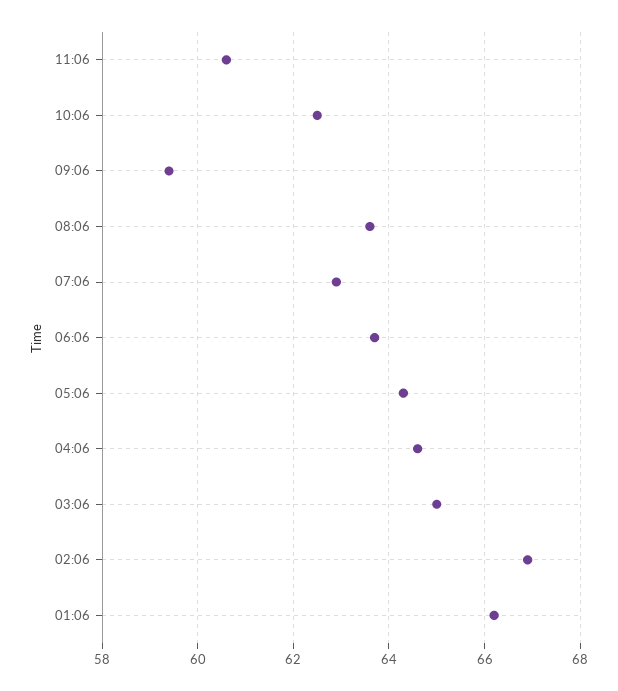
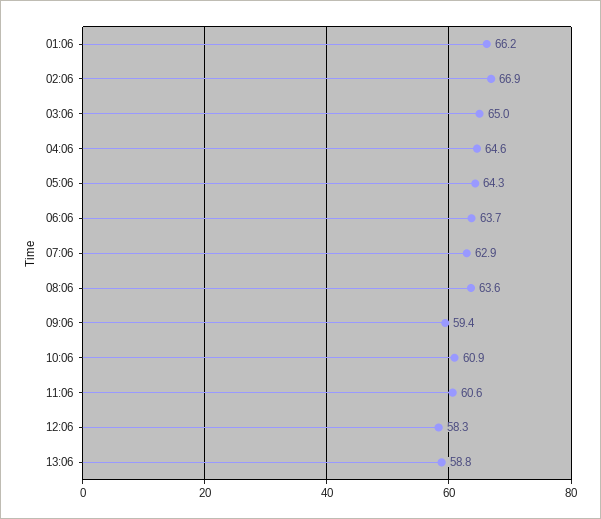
10:06: 62.5 -> 60.9
12:06: none -> 58.3
13:06: none -> 58.8

